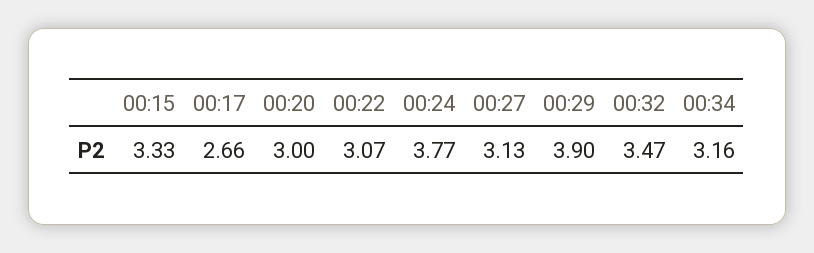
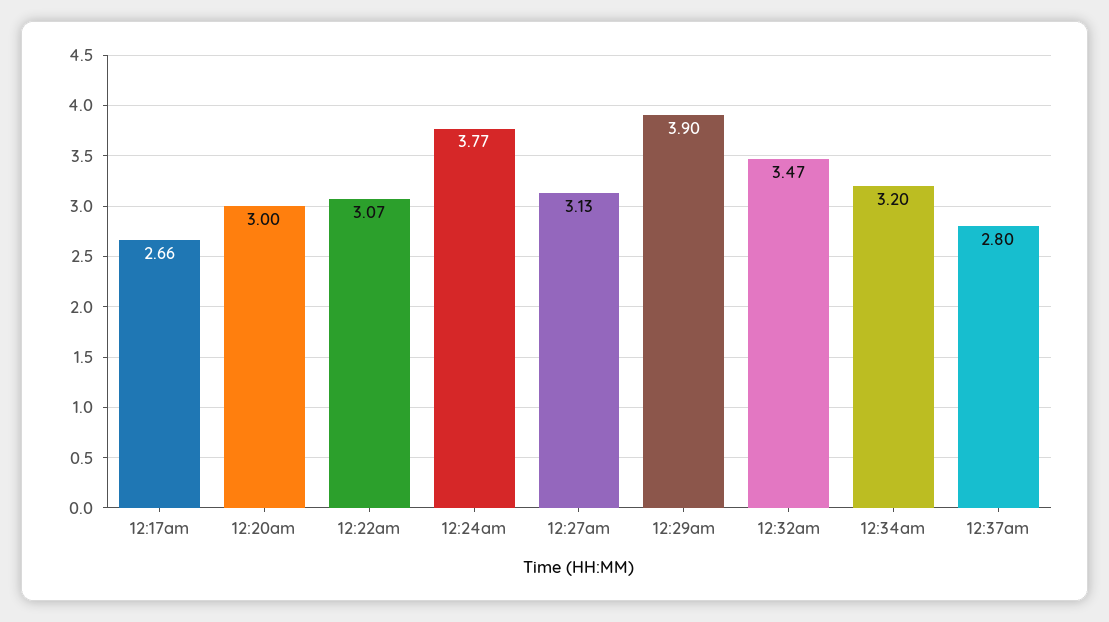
00:15: 3.33 -> none
00:34: 3.16 -> 3.2
12:37am: none -> 2.8

